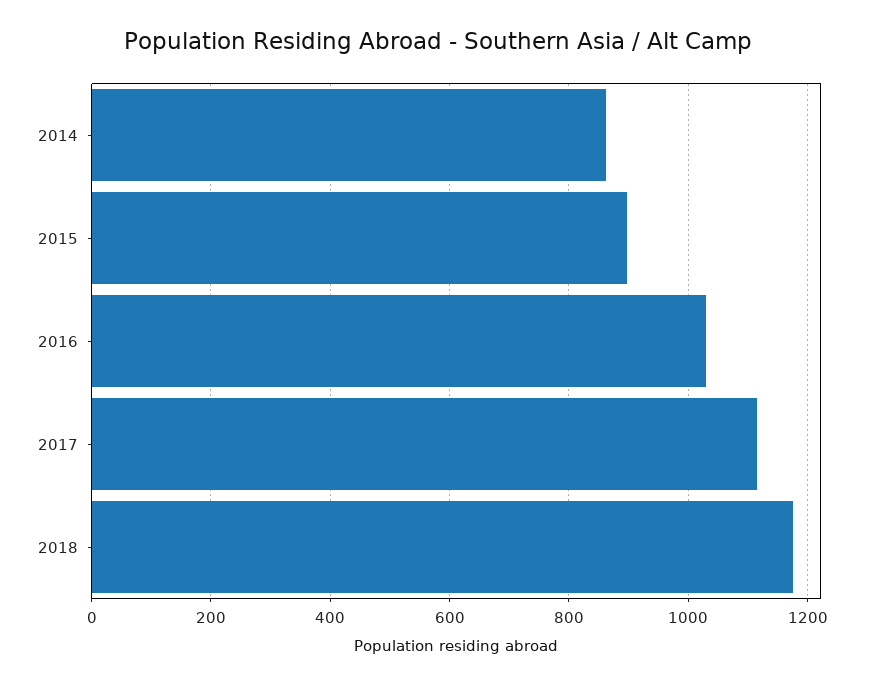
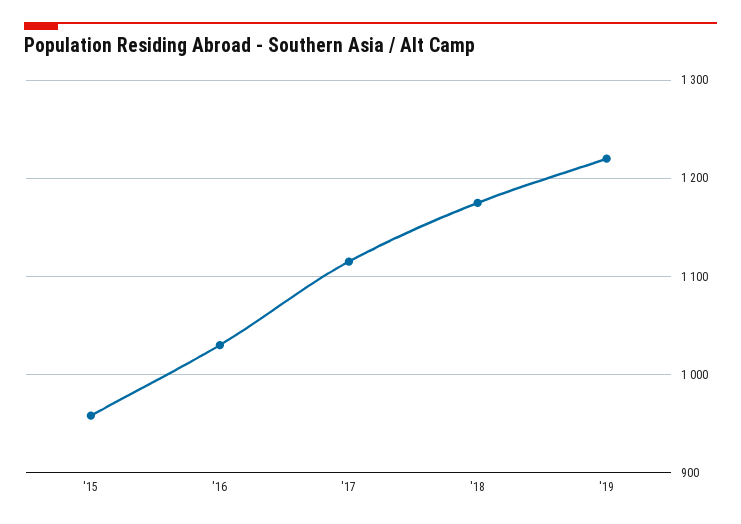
2014: 860 -> none
2015: 900 -> 960
'19: none -> 1220

